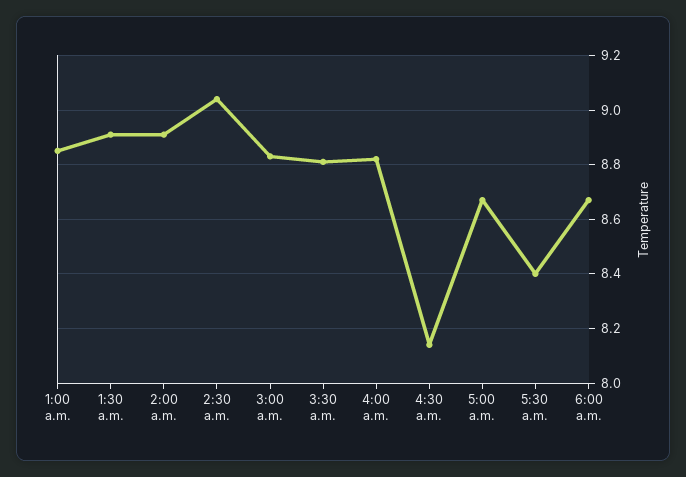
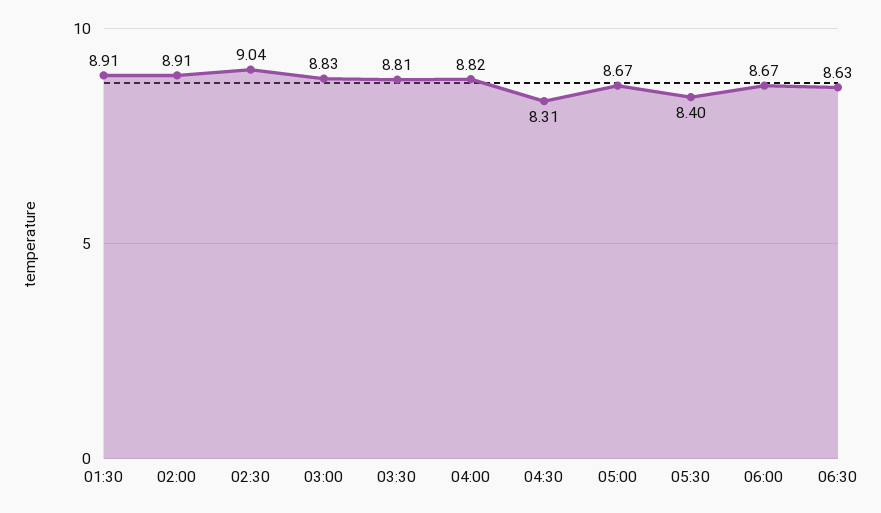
1:00 a.m.: 8.85 -> none
4:30 a.m.: 8.15 -> 8.31
06:30: none -> 8.63

